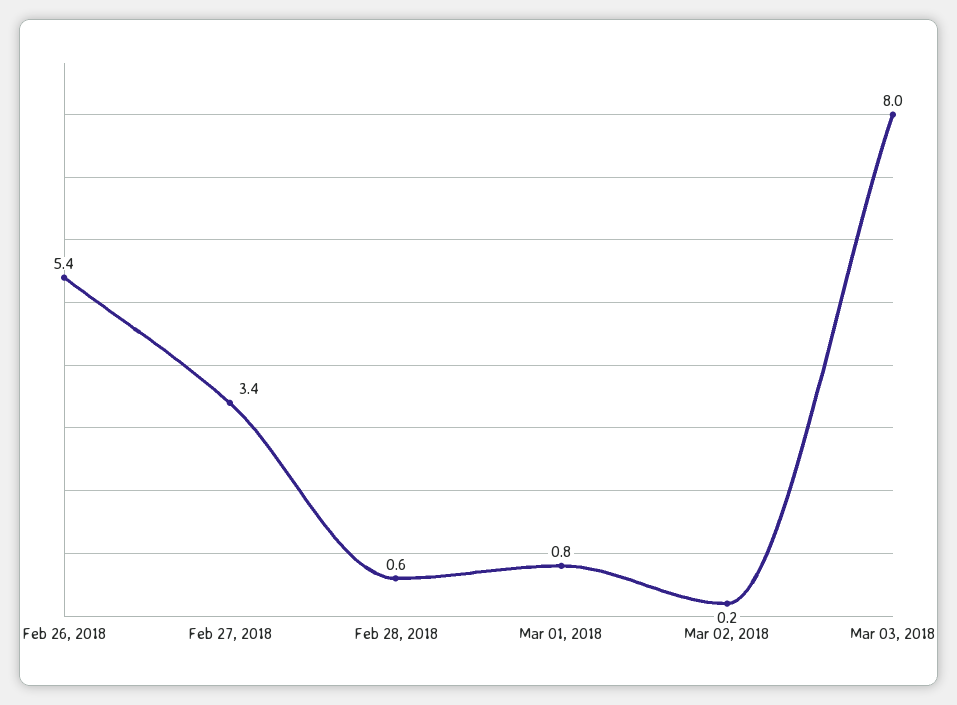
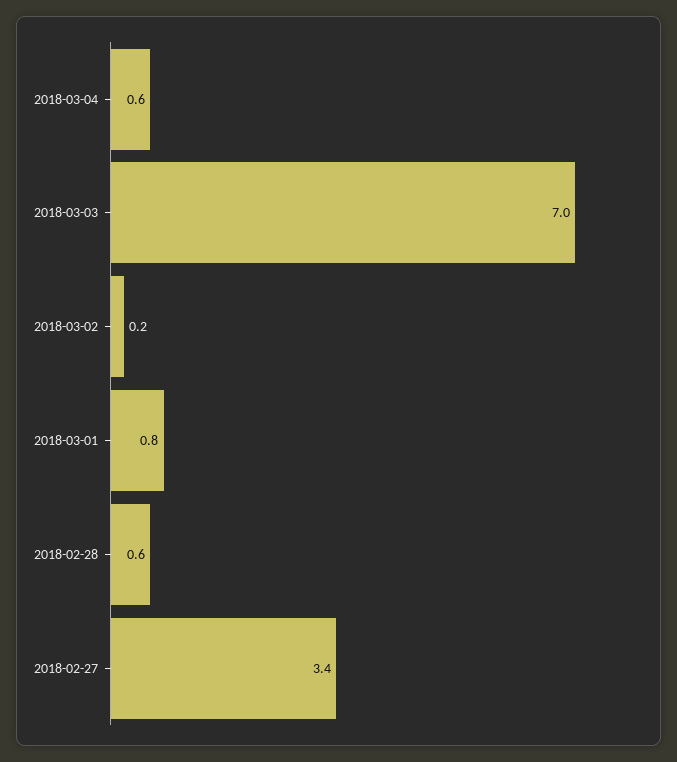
Feb 26, 2018: 5.4 -> none
Mar 03, 2018: 8 -> 7
2018-03-04: none -> 0.6

